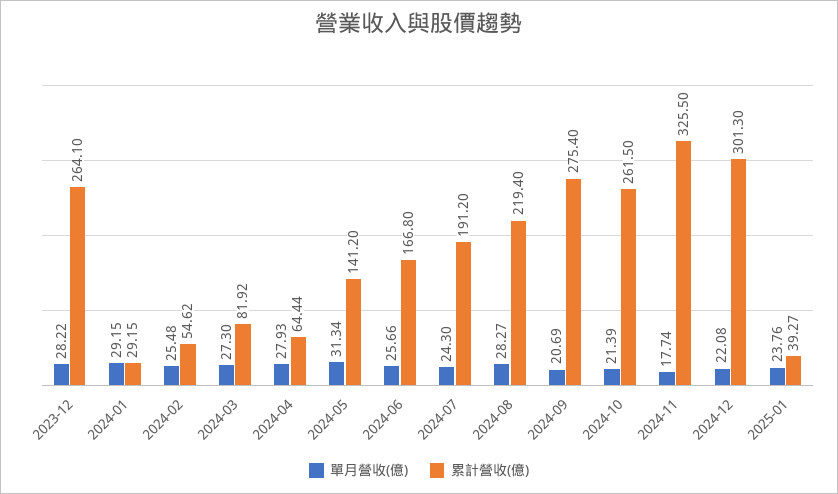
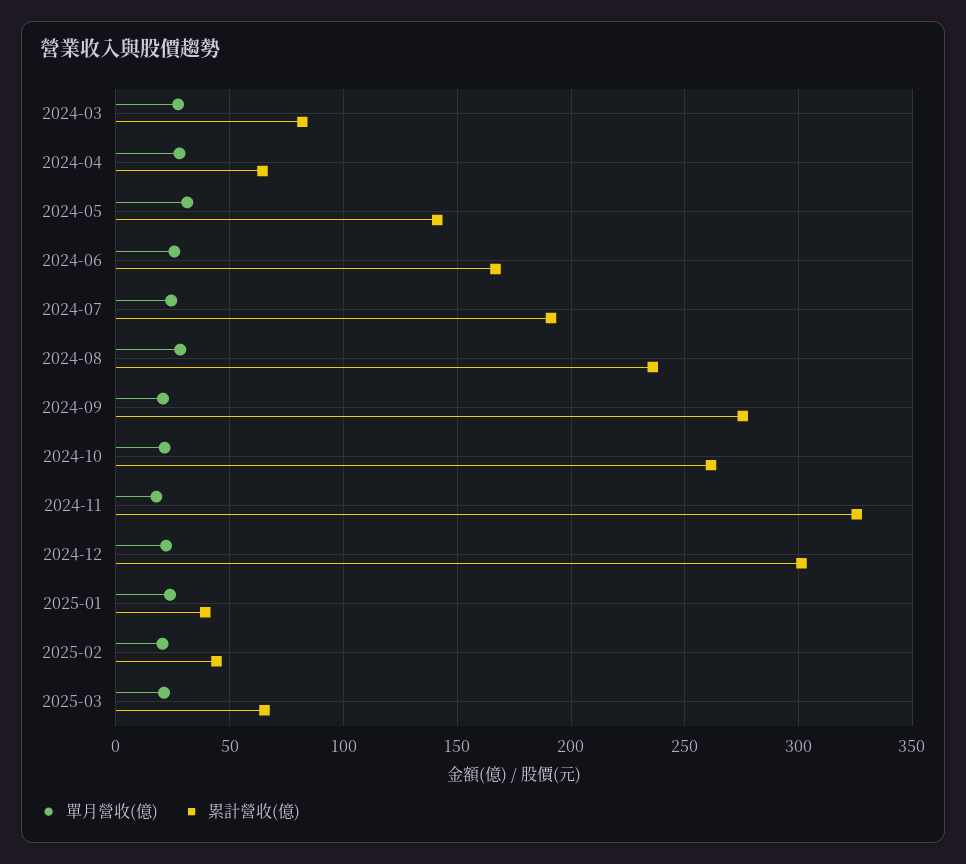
單月營收(億), 2023-12: 28.22 -> none
累計營收(億), 2023-12: 264.1 -> none
單月營收(億), 2024-01: 29.15 -> none
累計營收(億), 2024-01: 29.15 -> none
單月營收(億), 2024-02: 25.48 -> none
累計營收(億), 2024-02: 54.62 -> none
累計營收(億), 2024-08: 219.4 -> 235
單月營收(億), 2025-02: none -> 20
累計營收(億), 2025-02: none -> 45
單月營收(億), 2025-03: none -> 20
累計營收(億), 2025-03: none -> 65

